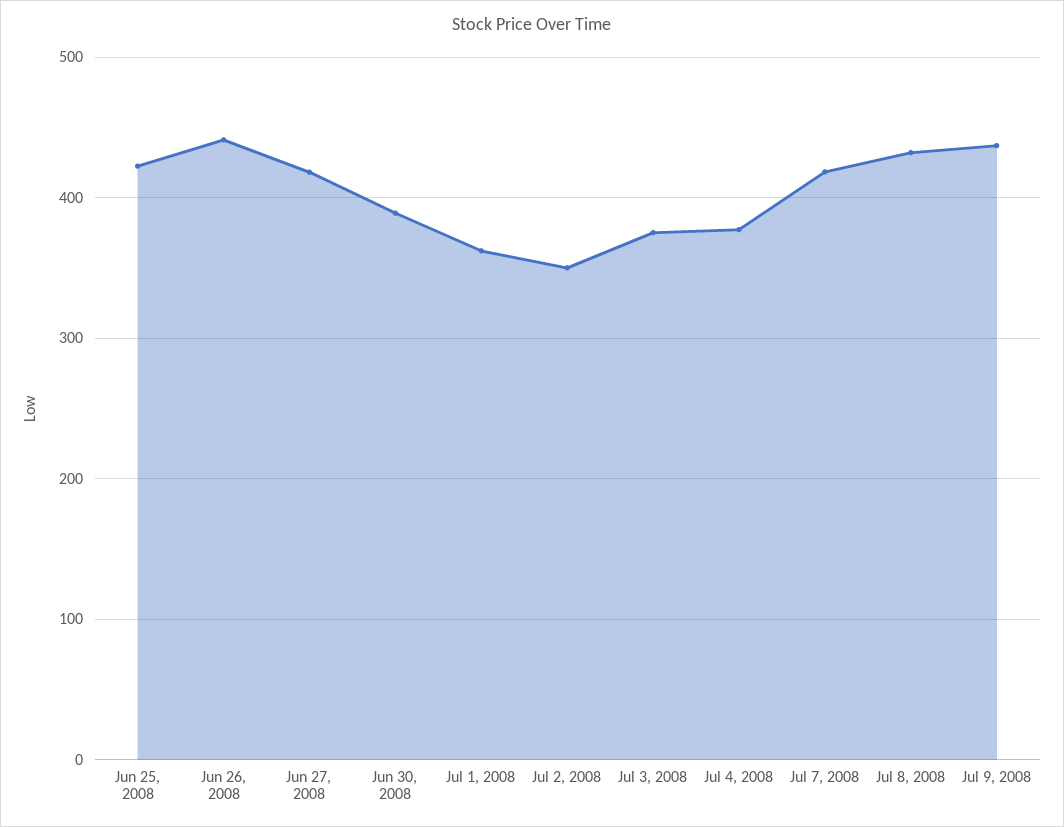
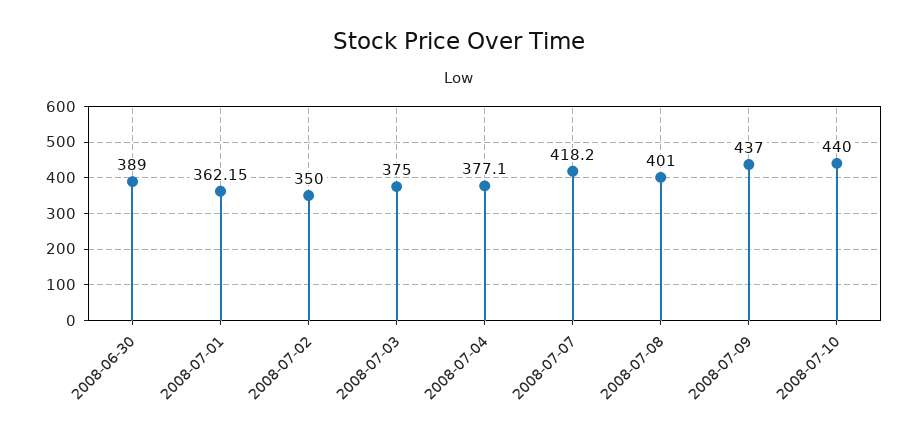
Jun 25, 2008: 420 -> none
Jun 26, 2008: 440 -> none
Jun 27, 2008: 420 -> none
Jul 8, 2008: 430 -> 401
2008-07-10: none -> 440

